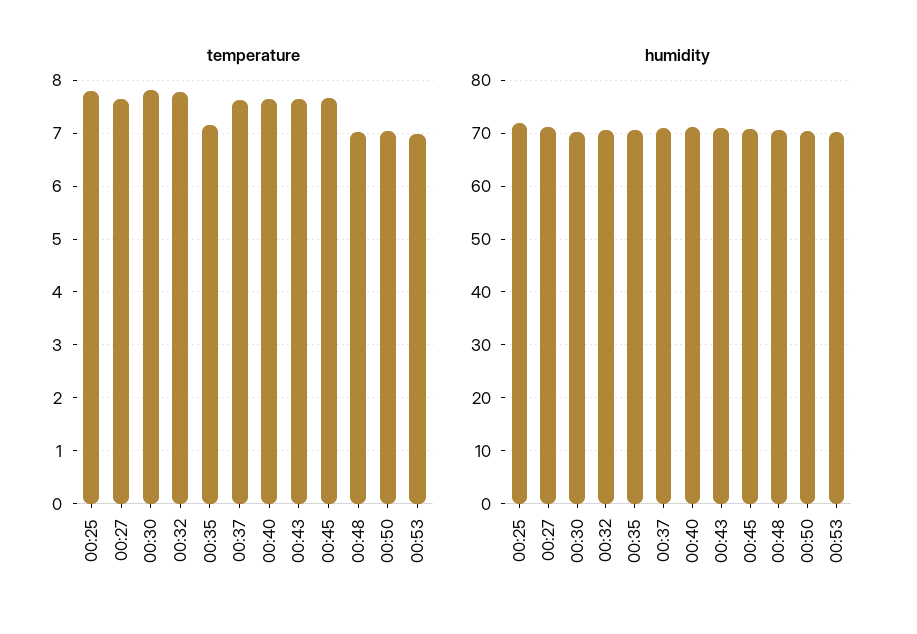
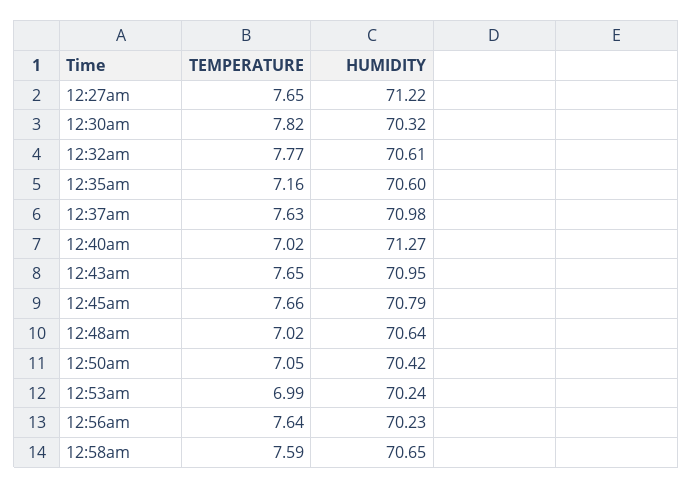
temperature, 00:25: 7.8 -> none
temperature, 00:40: 7.6 -> 7.02
humidity, 00:25: 72 -> none
temperature, 12:56am: none -> 7.64
humidity, 12:56am: none -> 70.23
temperature, 12:58am: none -> 7.59
humidity, 12:58am: none -> 70.65

